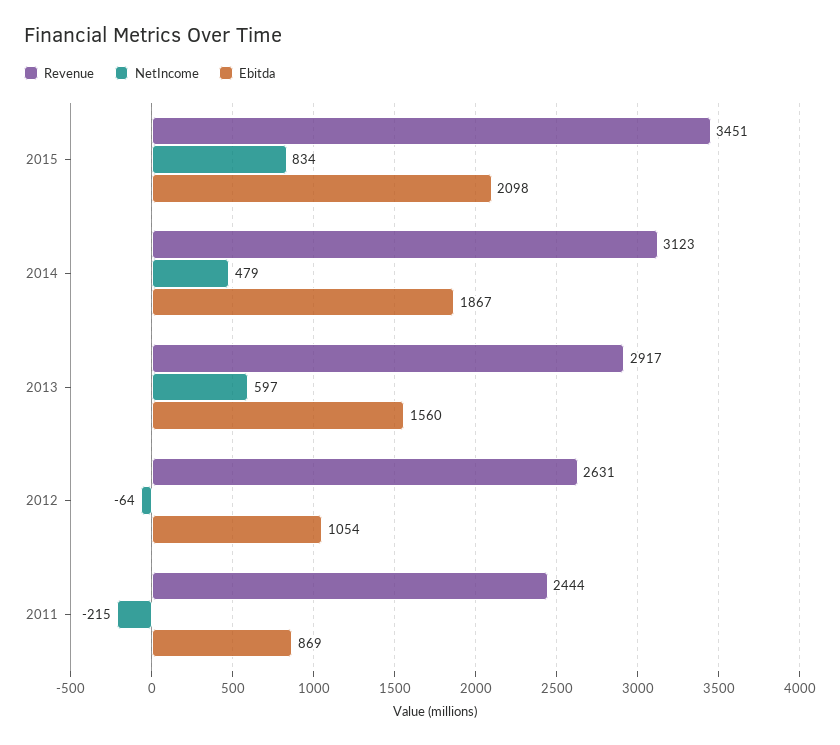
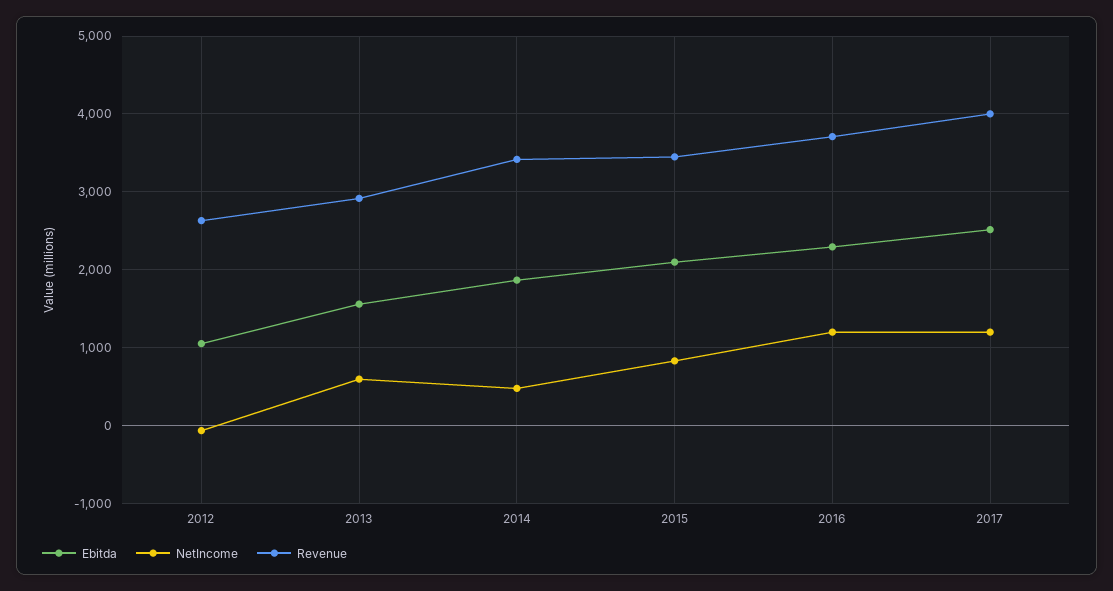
Revenue, 2014: 3123 -> 3400
Revenue, 2011: 2444 -> none
NetIncome, 2011: -215 -> none
Ebitda, 2011: 869 -> none
Ebitda, 2016: none -> 2300
NetIncome, 2016: none -> 1200
Revenue, 2016: none -> 3700
Ebitda, 2017: none -> 2500
NetIncome, 2017: none -> 1200
Revenue, 2017: none -> 4000

